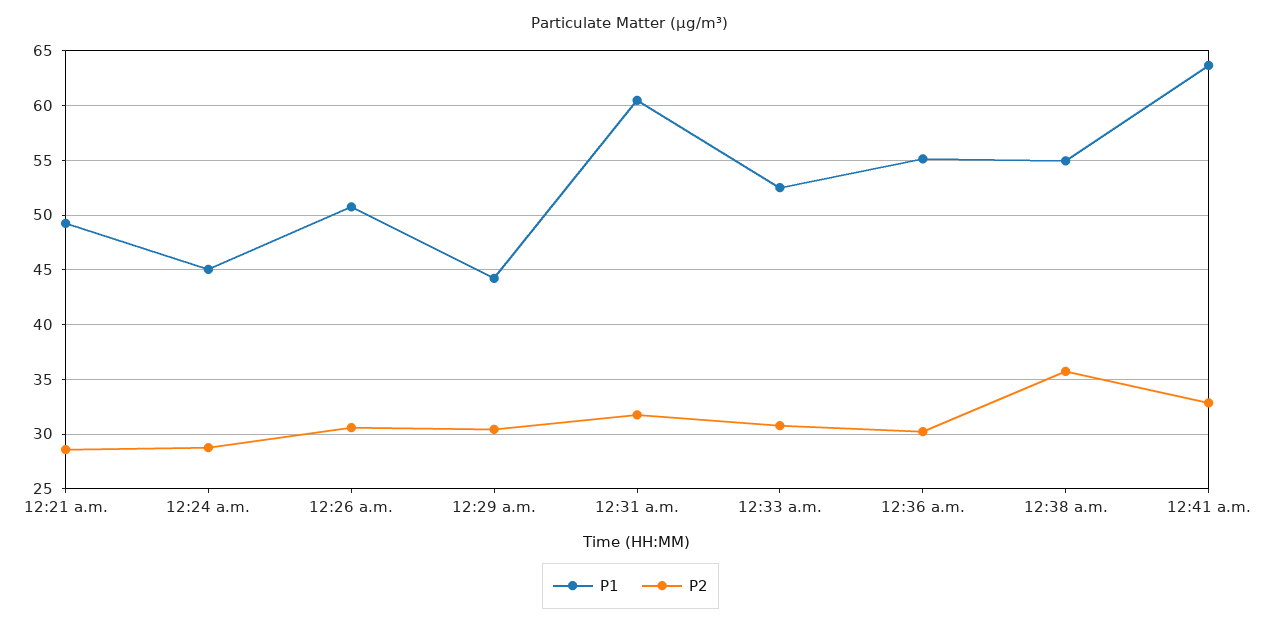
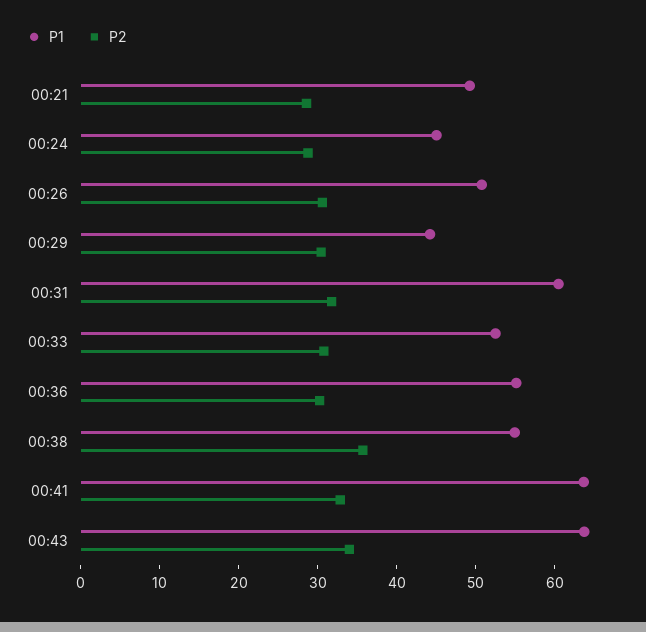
P1, 00:43: none -> 64
P2, 00:43: none -> 34

